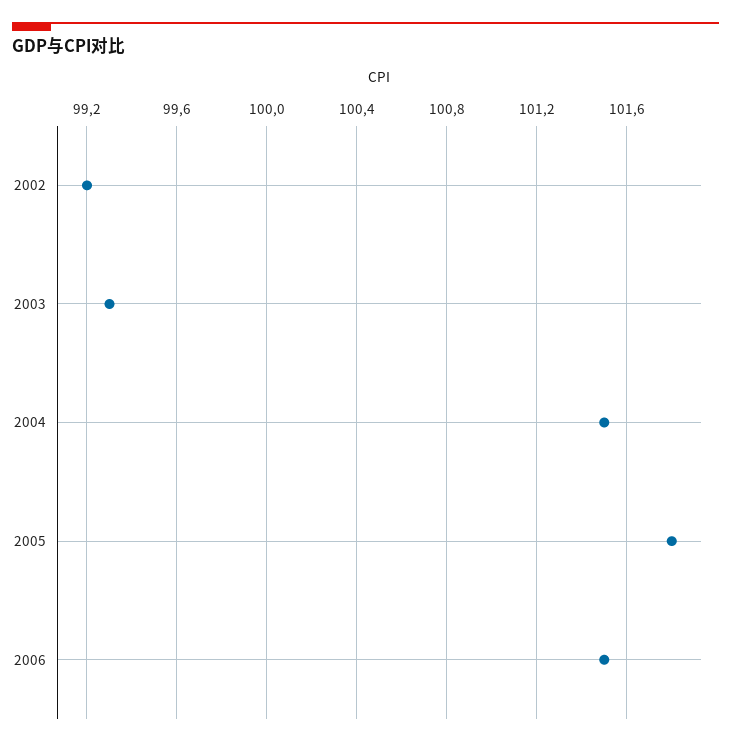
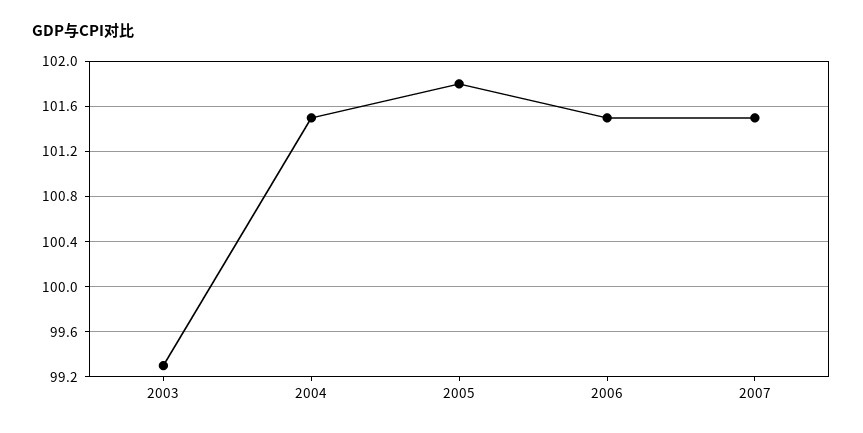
2002: 99.2 -> none
2007: none -> 101.5

